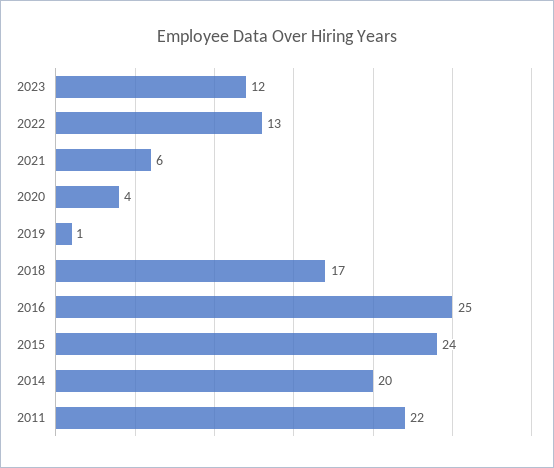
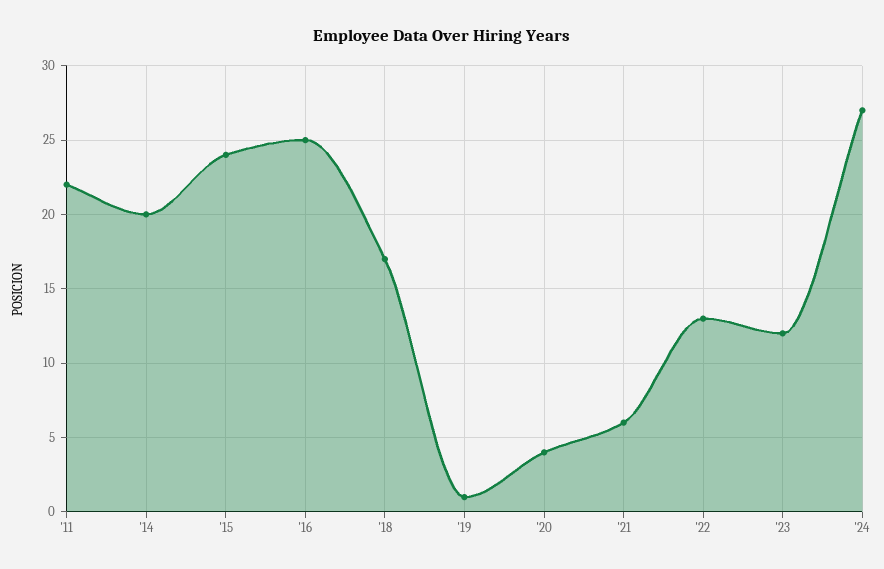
'24: none -> 27

